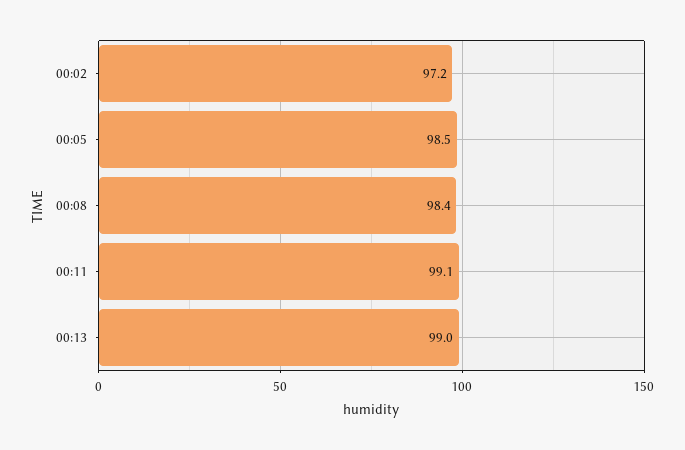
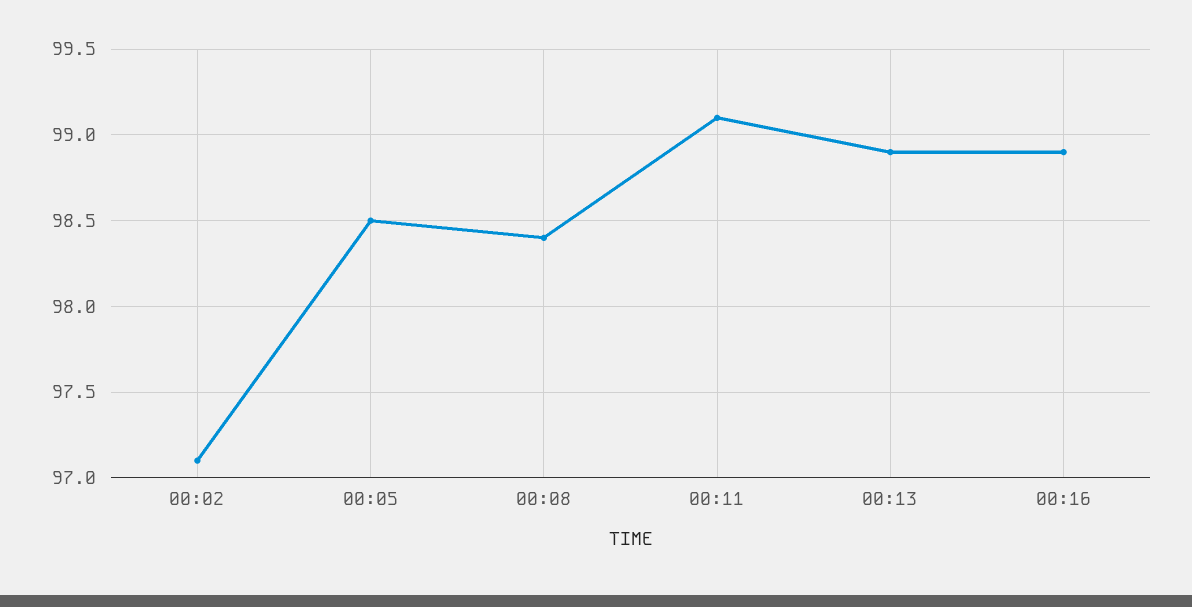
00:02: 97.2 -> 97.1
00:13: 99 -> 98.9
00:16: none -> 98.9

